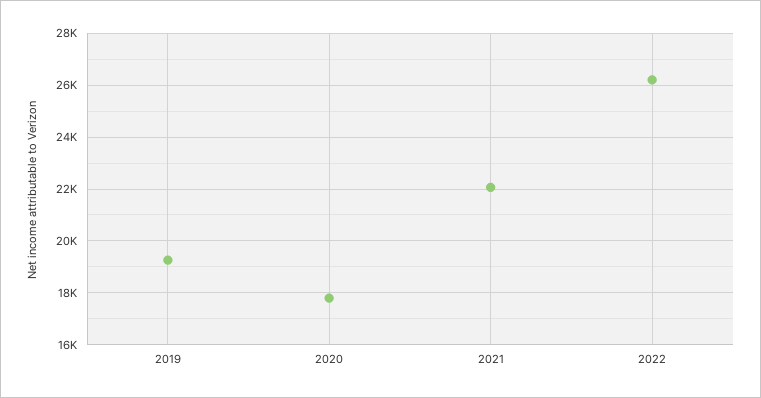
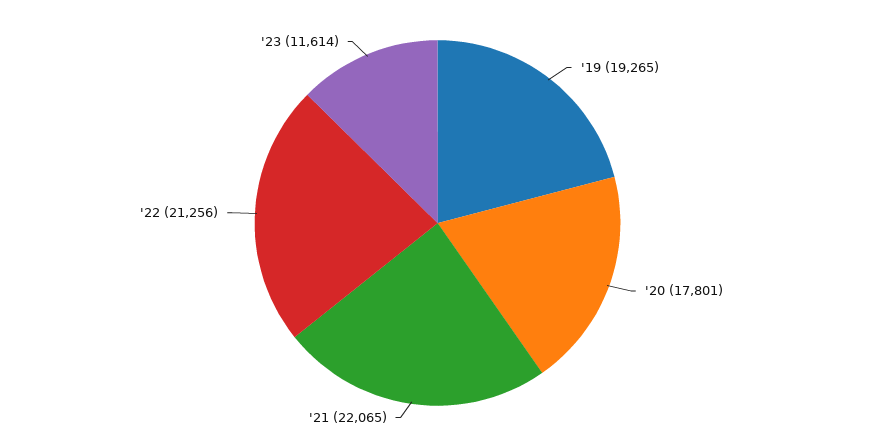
2022: 26250 -> 21256
'23: none -> 11614

